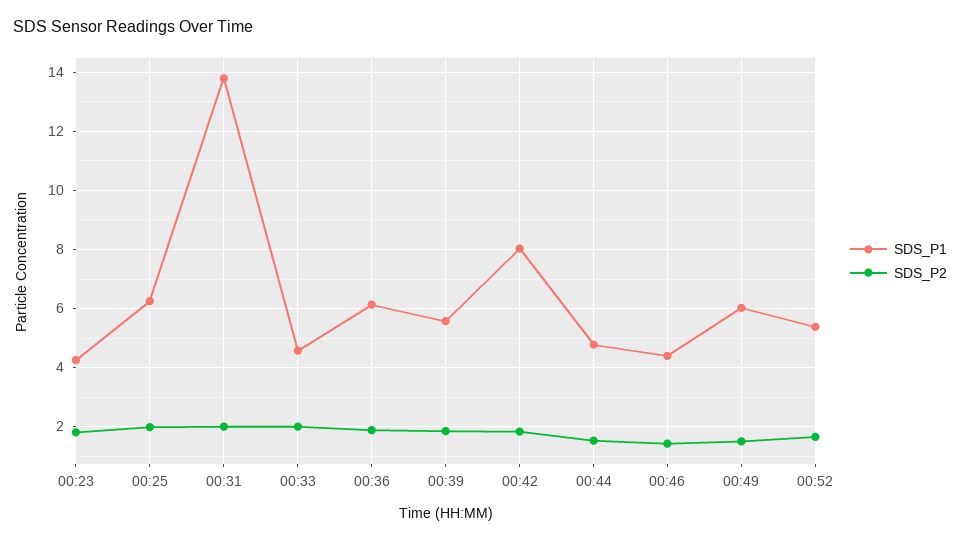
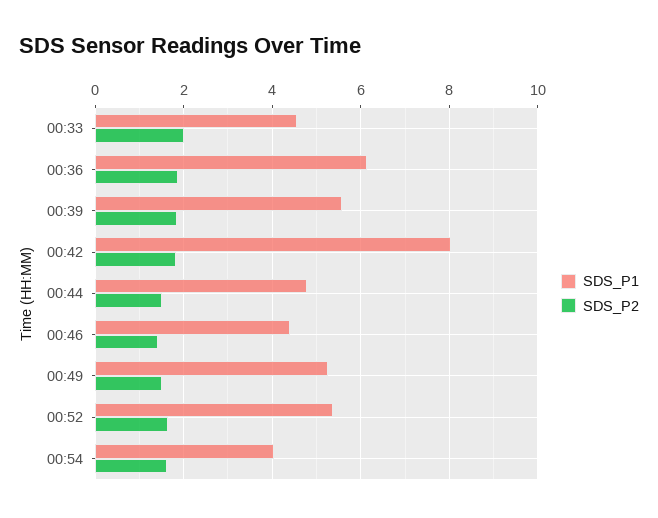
SDS_P1, 00:23: 4.25 -> none
SDS_P2, 00:23: 1.75 -> none
SDS_P1, 00:25: 6.25 -> none
SDS_P2, 00:25: 2 -> none
SDS_P1, 00:31: 13.75 -> none
SDS_P2, 00:31: 2 -> none
SDS_P1, 00:49: 6 -> 5.2
SDS_P1, 00:54: none -> 4
SDS_P2, 00:54: none -> 1.6

